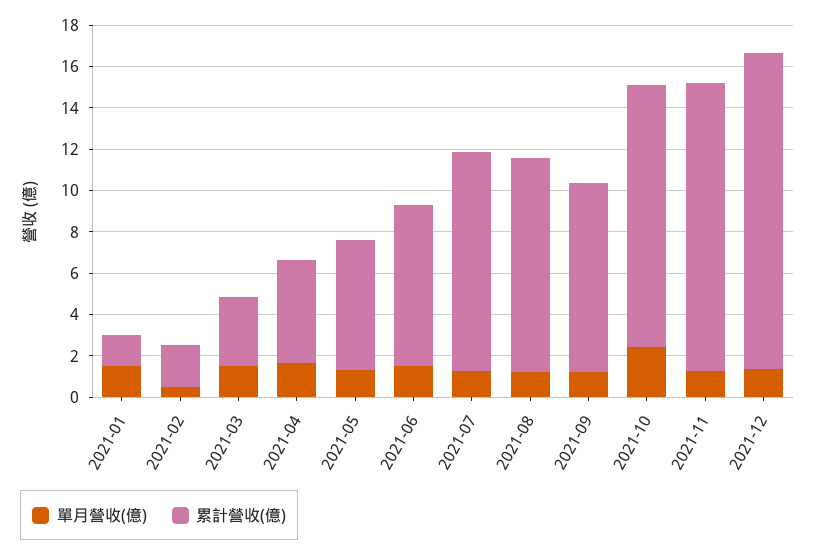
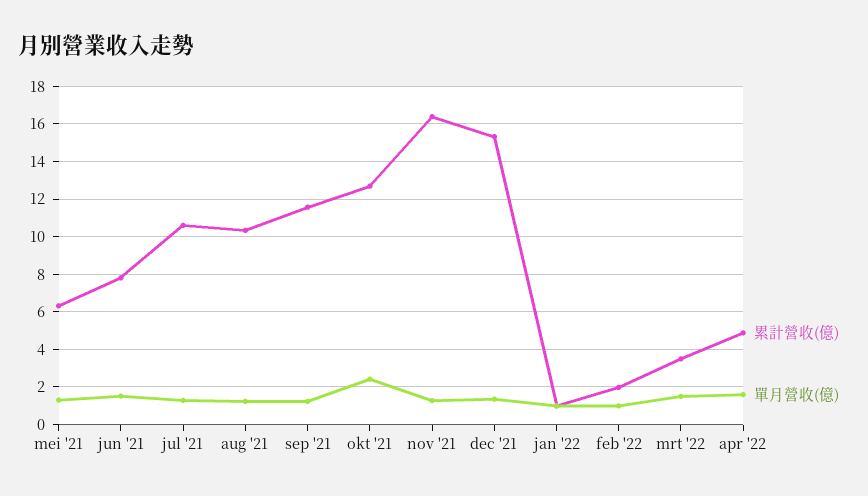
單月營收(億), 2021-01: 1.5 -> none
累計營收(億), 2021-01: 1.5 -> none
單月營收(億), 2021-02: 0.5 -> none
累計營收(億), 2021-02: 2 -> none
單月營收(億), 2021-03: 1.5 -> none
累計營收(億), 2021-03: 3.5 -> none
單月營收(億), 2021-04: 1.5 -> none
累計營收(億), 2021-04: 5 -> none
累計營收(億), 2021-09: 9 -> 11.5
累計營收(億), 2021-11: 14 -> 16.5
累計營收(億), jan '22: none -> 1
單月營收(億), jan '22: none -> 1
累計營收(億), feb '22: none -> 2
單月營收(億), feb '22: none -> 1
累計營收(億), mrt '22: none -> 3.5
單月營收(億), mrt '22: none -> 1.5
累計營收(億), apr '22: none -> 5
單月營收(億), apr '22: none -> 1.5

